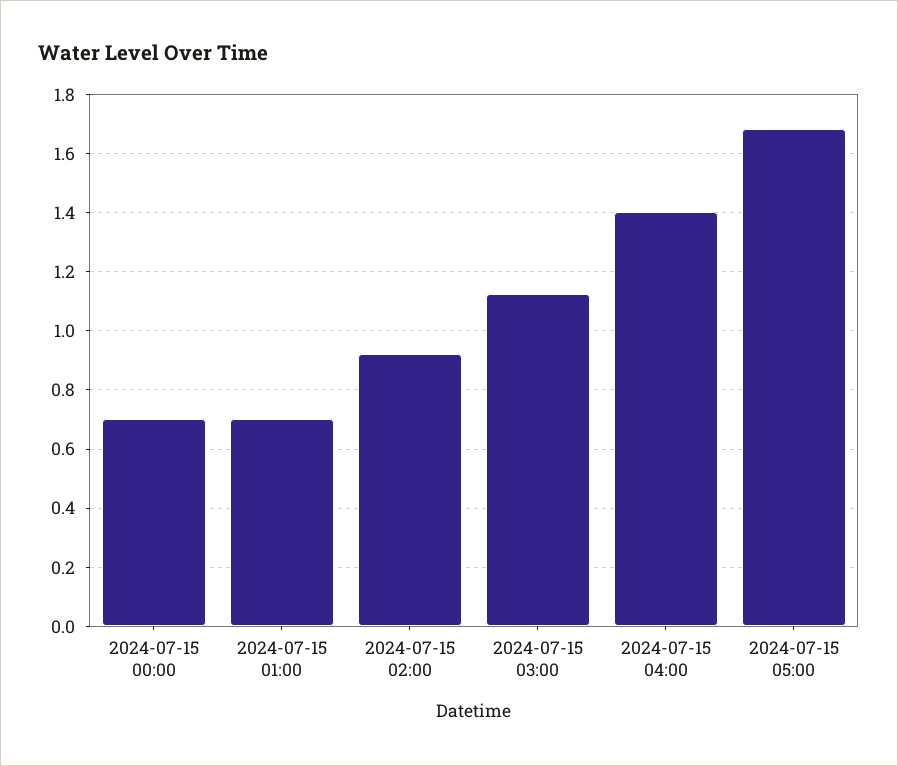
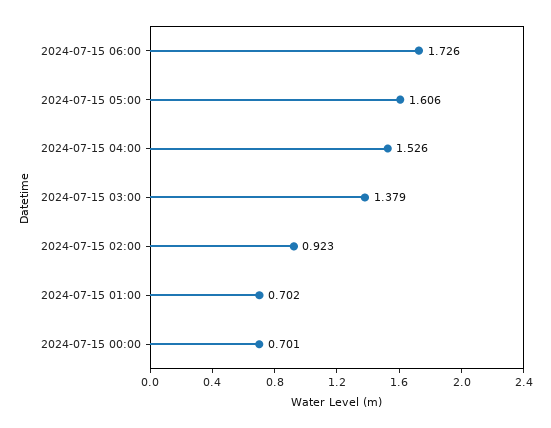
2024-07-15 03:00: 1.125 -> 1.379
2024-07-15 04:00: 1.4 -> 1.526
2024-07-15 05:00: 1.675 -> 1.606
2024-07-15 06:00: none -> 1.726

